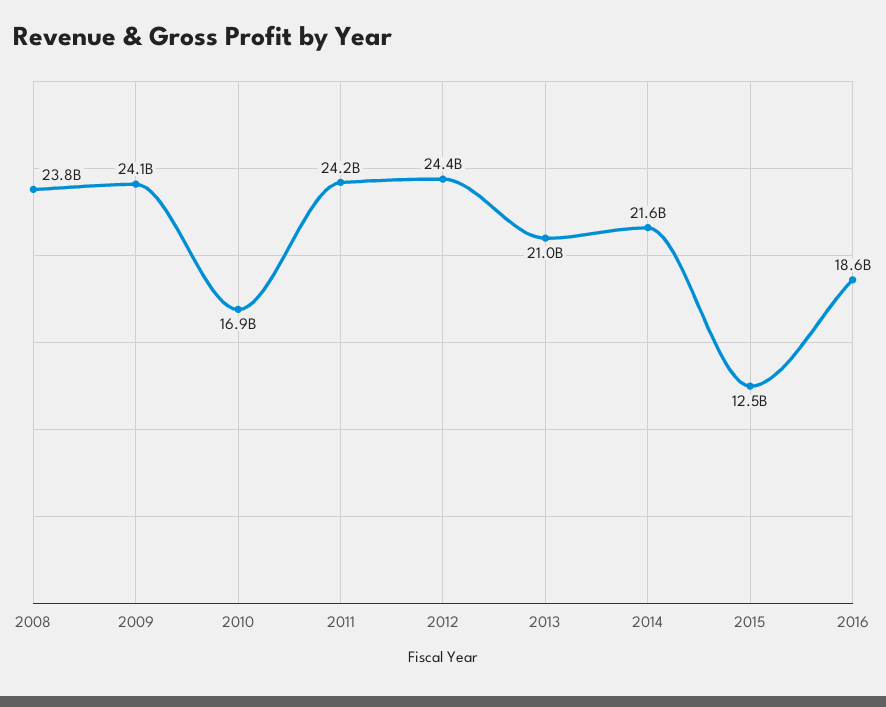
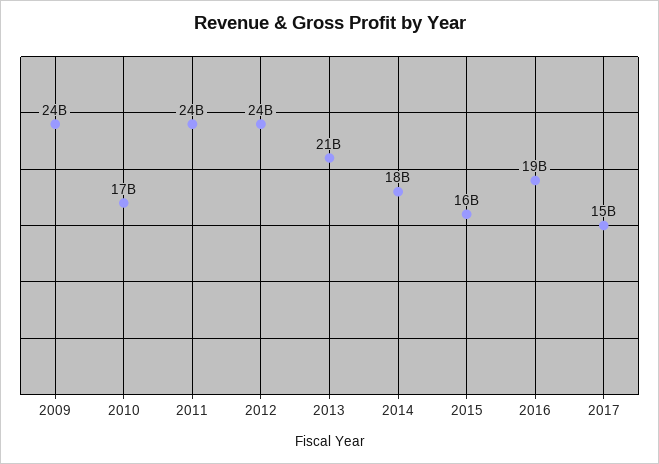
2008: 23800000000 -> none
2014: 21600000000 -> 18000000000
2015: 12500000000 -> 16000000000
2017: none -> 15000000000

